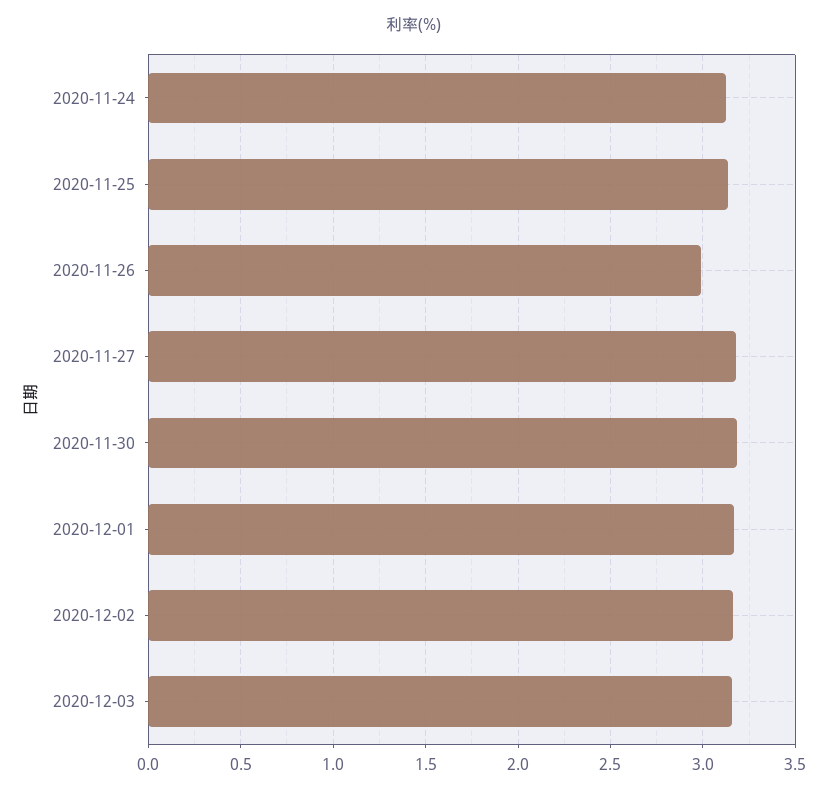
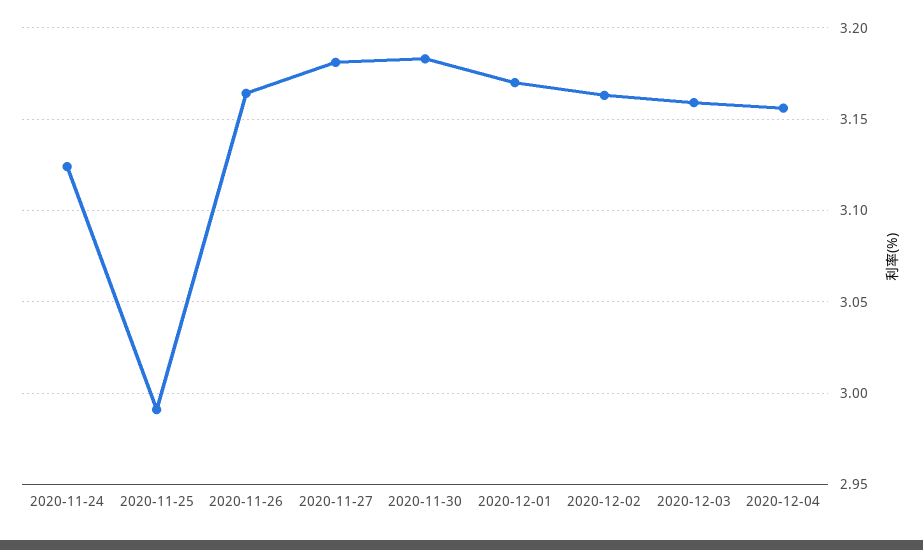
2020-11-25: 3.15 -> 2.99
2020-11-26: 3 -> 3.165
2020-12-04: none -> 3.155

